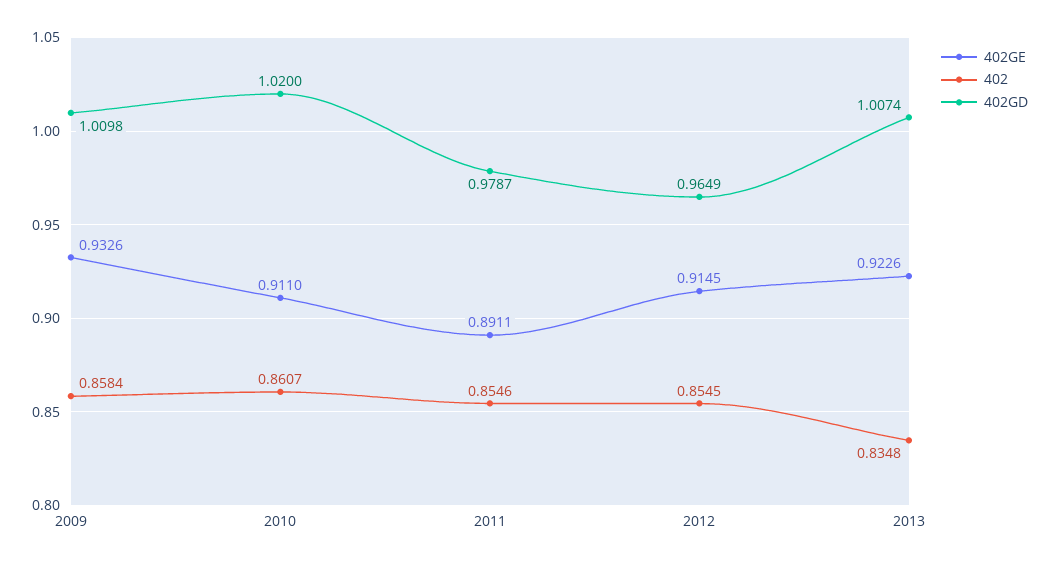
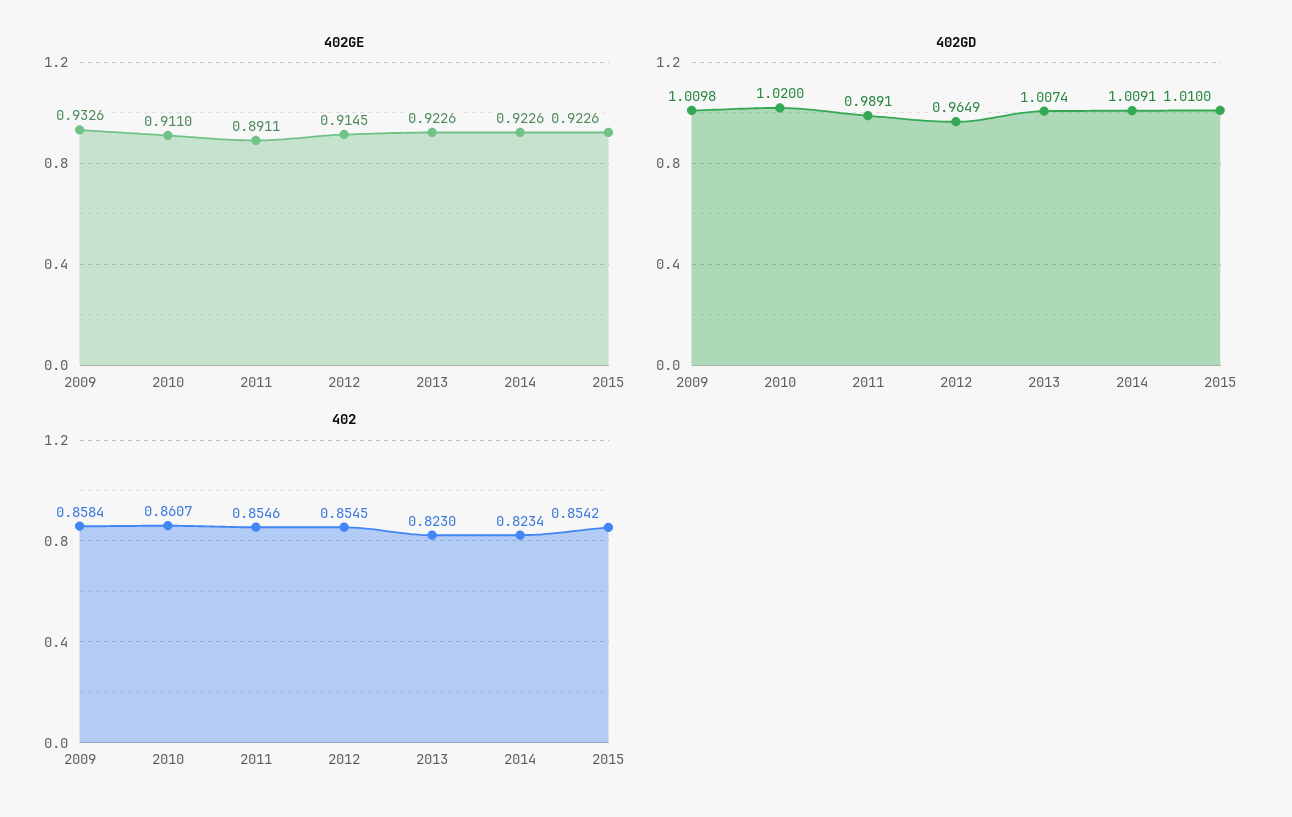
402GD, 2011: 0.9787 -> 0.9891
402, 2013: 0.8348 -> 0.823
402GE, 2014: none -> 0.9226
402GE, 2015: none -> 0.9226
402GD, 2014: none -> 1.0091
402GD, 2015: none -> 1.01
402, 2014: none -> 0.8234
402, 2015: none -> 0.8542

